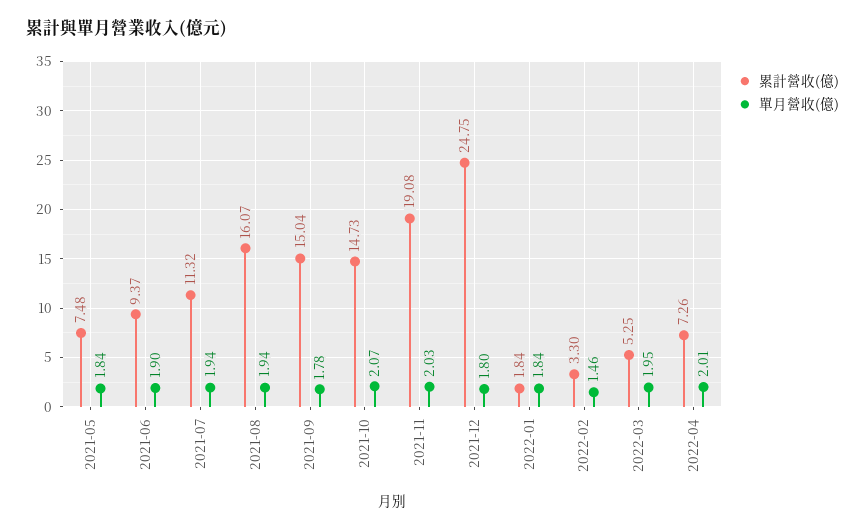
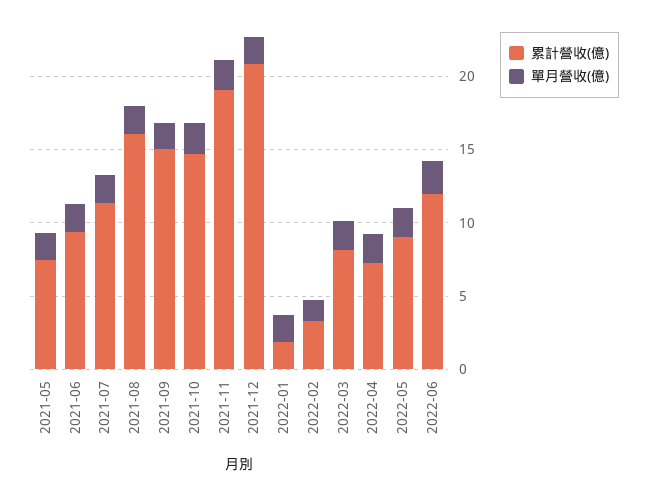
累計營收(億), 2021-12: 24.75 -> 21
累計營收(億), 2022-03: 5.25 -> 8
累計營收(億), 2022-05: none -> 9
單月營收(億), 2022-05: none -> 2
累計營收(億), 2022-06: none -> 12
單月營收(億), 2022-06: none -> 2

